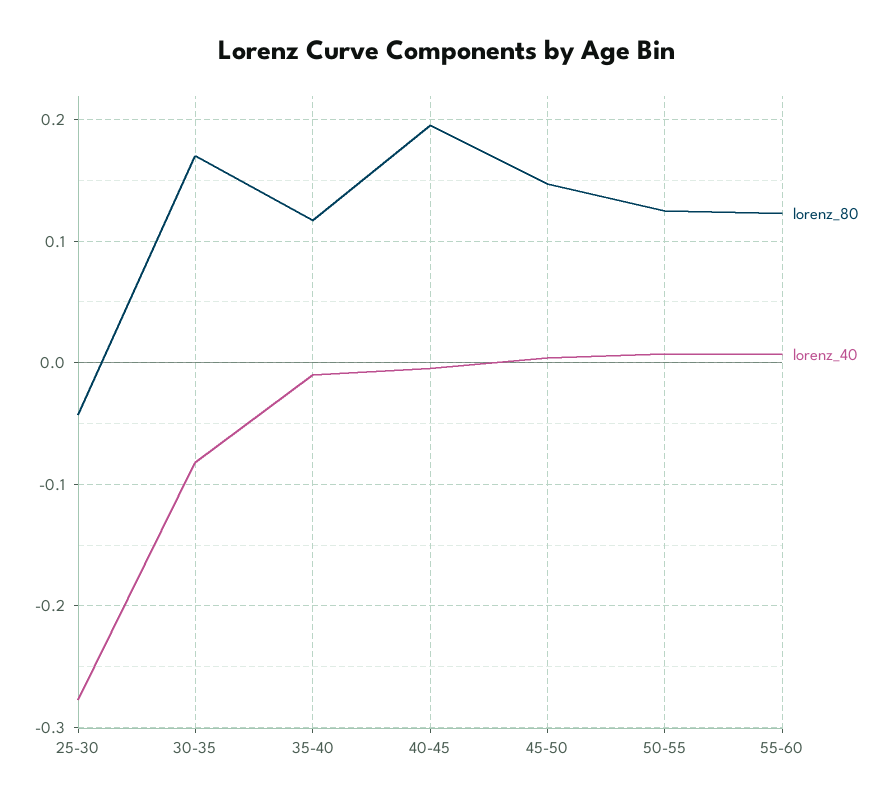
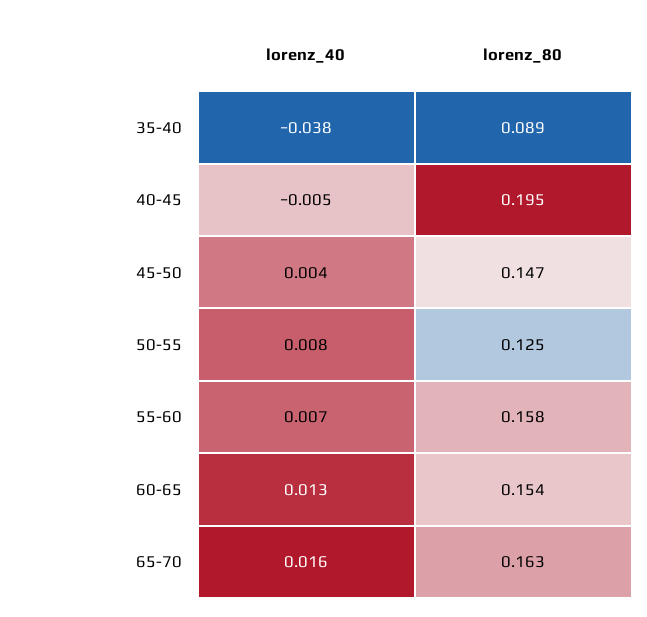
lorenz_80, 25-30: -0.04 -> none
lorenz_40, 25-30: -0.28 -> none
lorenz_80, 30-35: 0.17 -> none
lorenz_40, 30-35: -0.08 -> none
lorenz_80, 35-40: 0.12 -> 0.089
lorenz_40, 35-40: -0.01 -> -0.038
lorenz_80, 55-60: 0.12 -> 0.158
lorenz_40, 60-65: none -> 0.013
lorenz_80, 60-65: none -> 0.154
lorenz_40, 65-70: none -> 0.016
lorenz_80, 65-70: none -> 0.163

